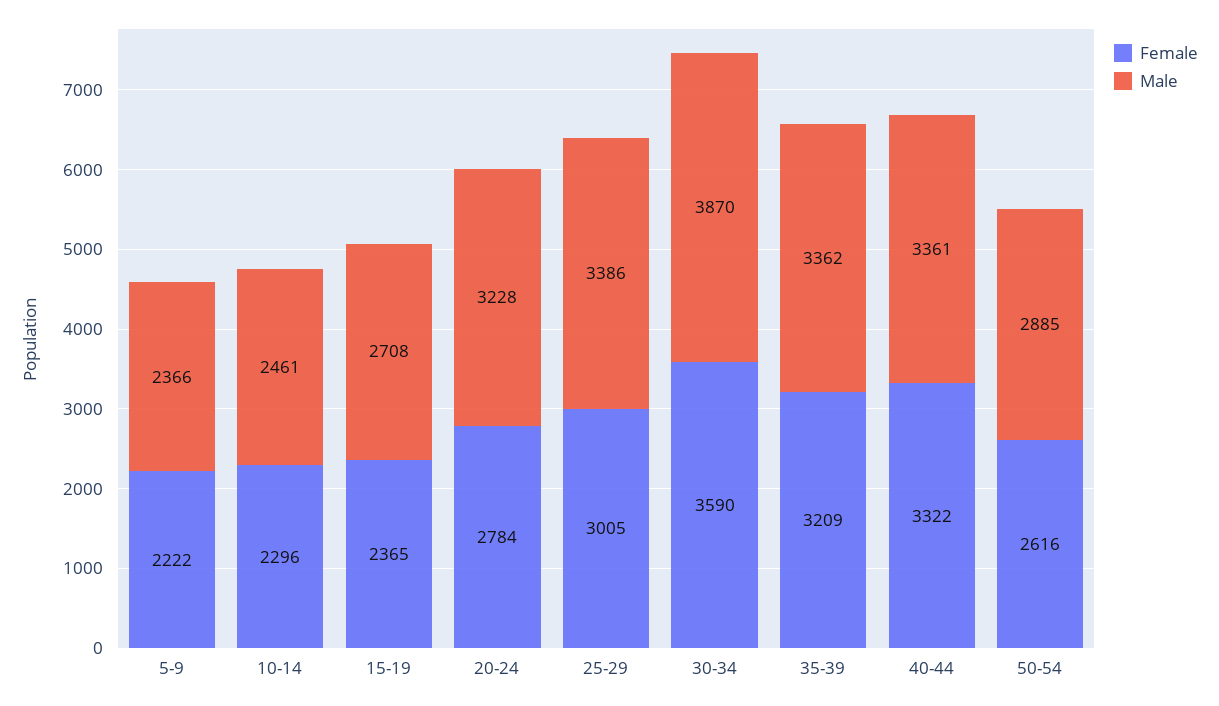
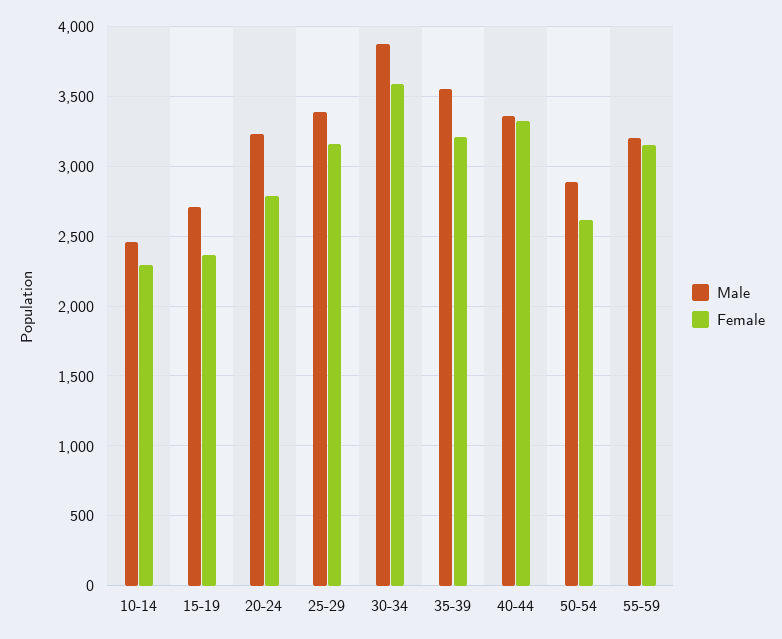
Female, 5-9: 2222 -> none
Male, 5-9: 2366 -> none
Female, 25-29: 3005 -> 3150
Male, 35-39: 3362 -> 3550
Male, 55-59: none -> 3200
Female, 55-59: none -> 3150

